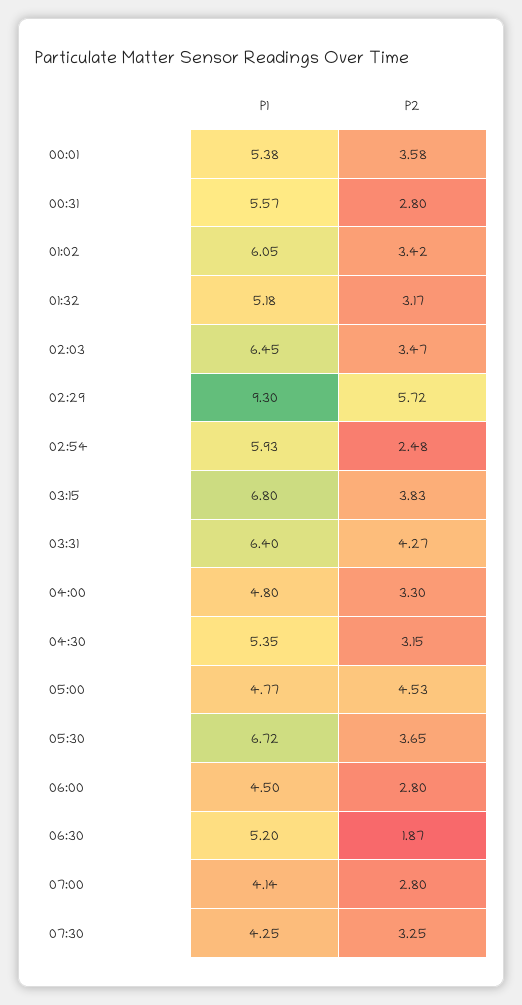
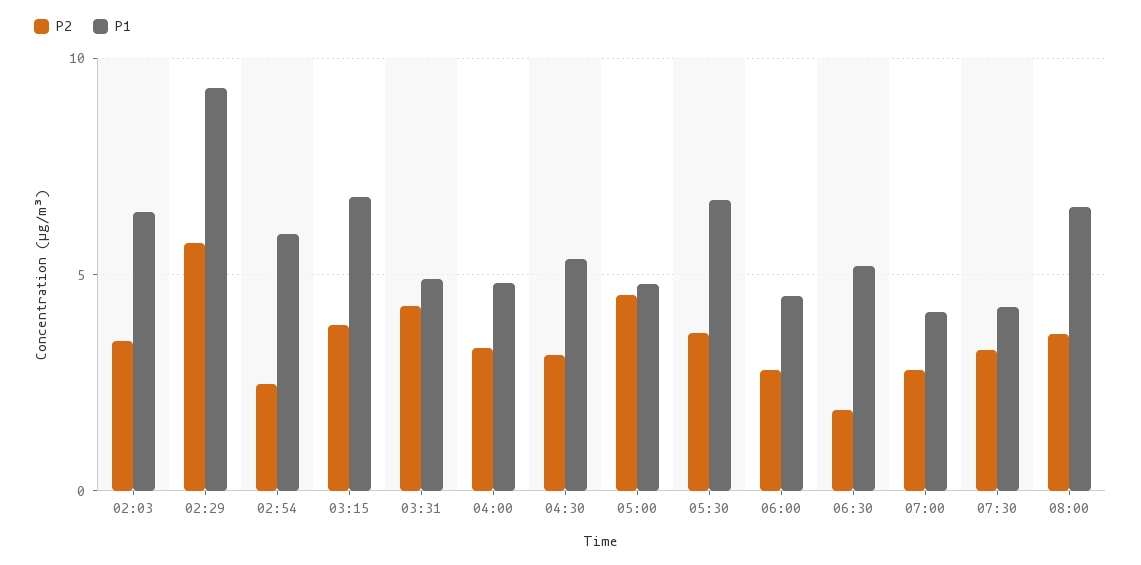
P1, 00:01: 5.38 -> none
P2, 00:01: 3.58 -> none
P1, 00:31: 5.57 -> none
P2, 00:31: 2.8 -> none
P1, 01:02: 6.05 -> none
P2, 01:02: 3.42 -> none
P1, 01:32: 5.18 -> none
P2, 01:32: 3.17 -> none
P1, 03:31: 6.4 -> 5
P2, 08:00: none -> 3.5
P1, 08:00: none -> 6.5

